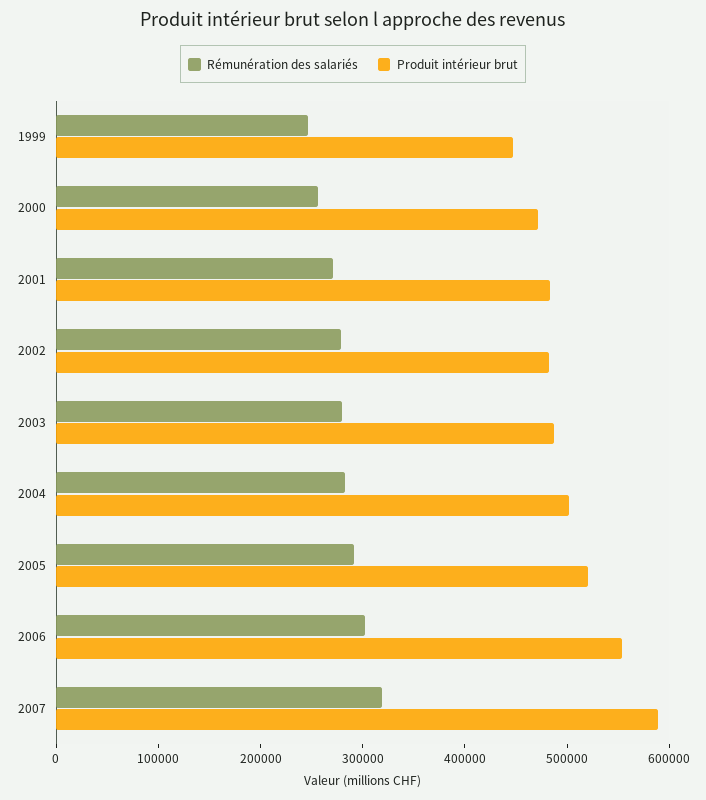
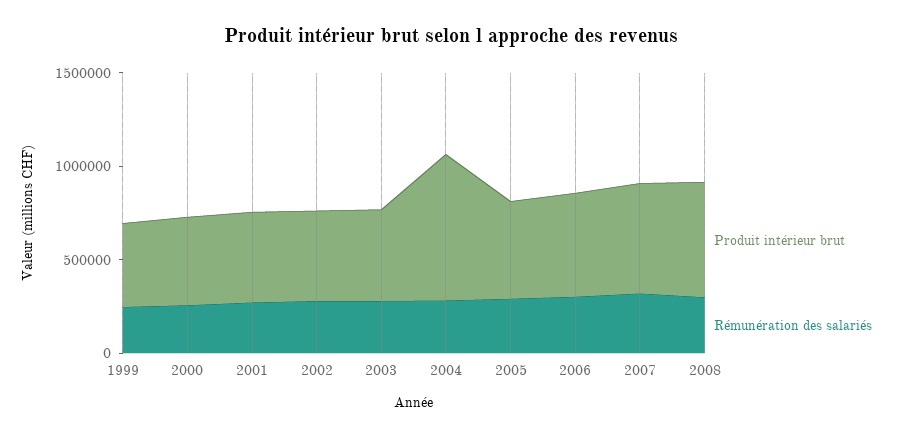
Produit intérieur brut, 2004: 500000 -> 800000
Produit intérieur brut, 2008: none -> 600000
Rémunération des salariés, 2008: none -> 300000

